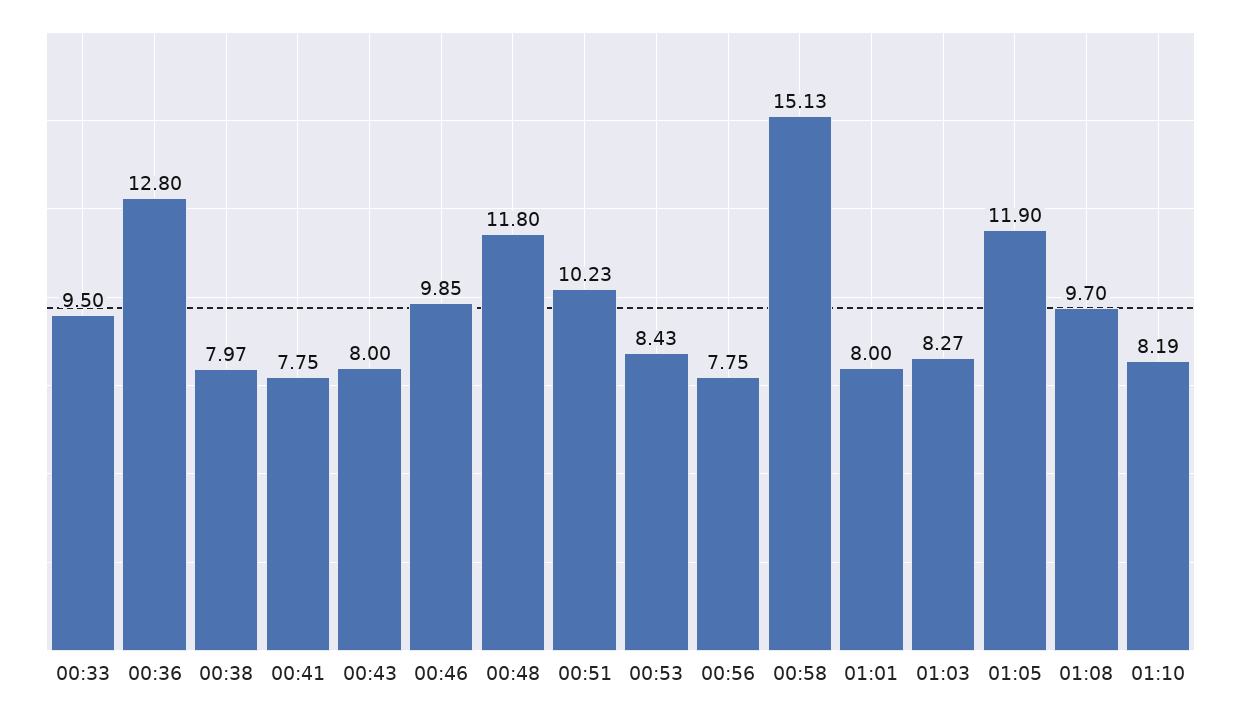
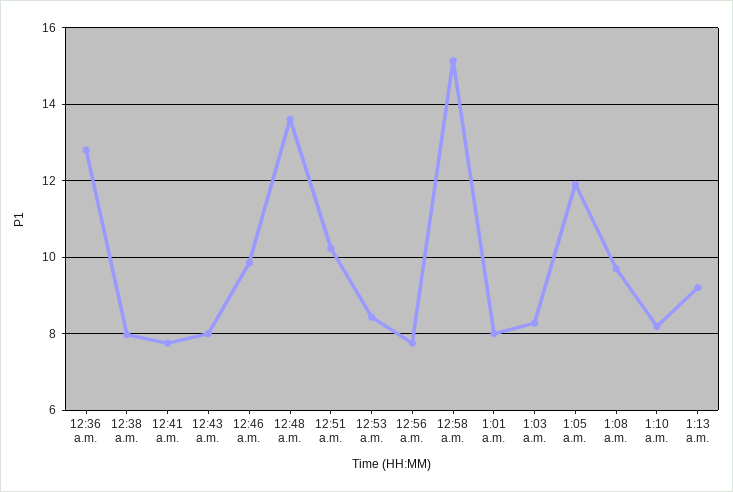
00:33: 9.5 -> none
00:48: 11.8 -> 13.6
1:13 a.m.: none -> 9.2

